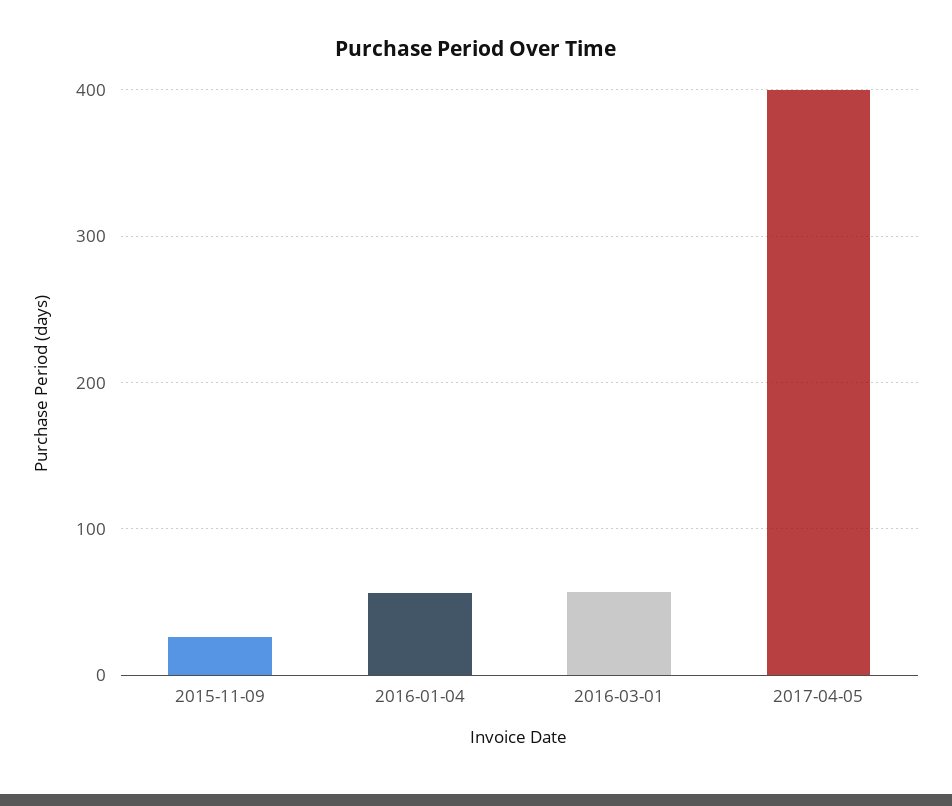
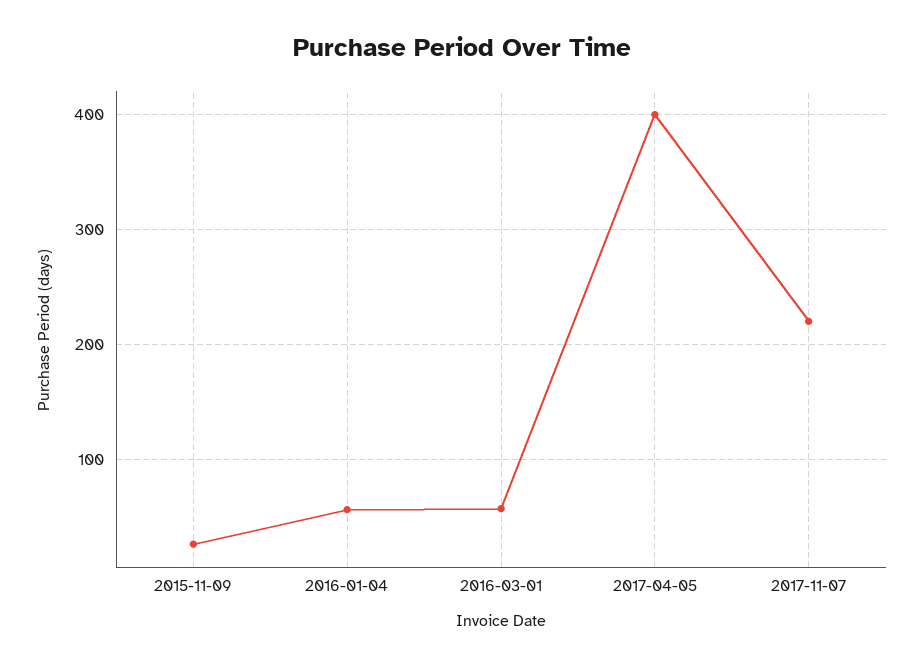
2017-11-07: none -> 220

